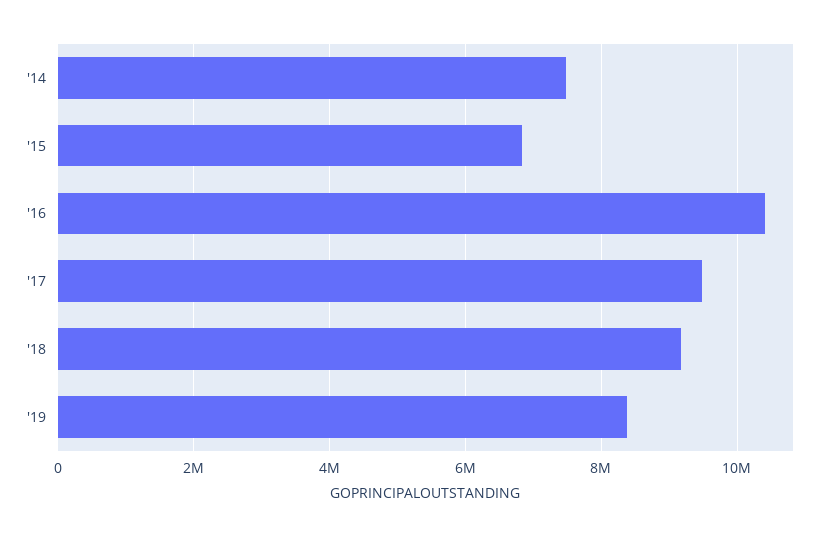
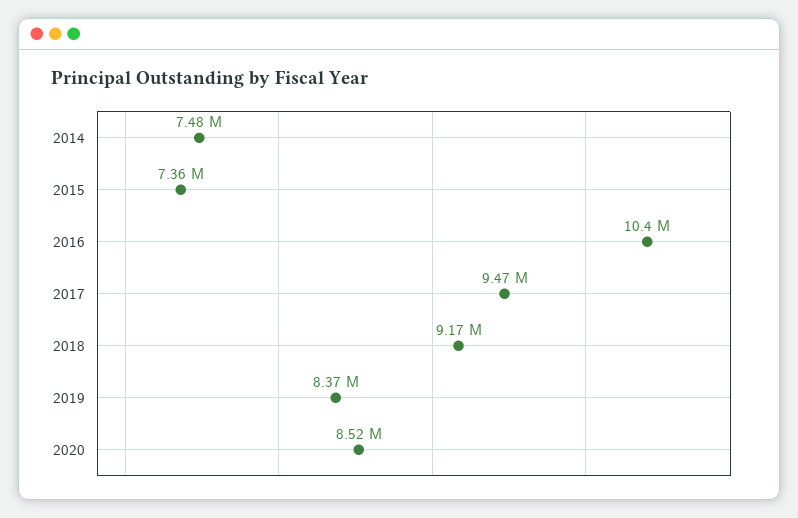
'15: 6800000 -> 7360000
2020: none -> 8520000

